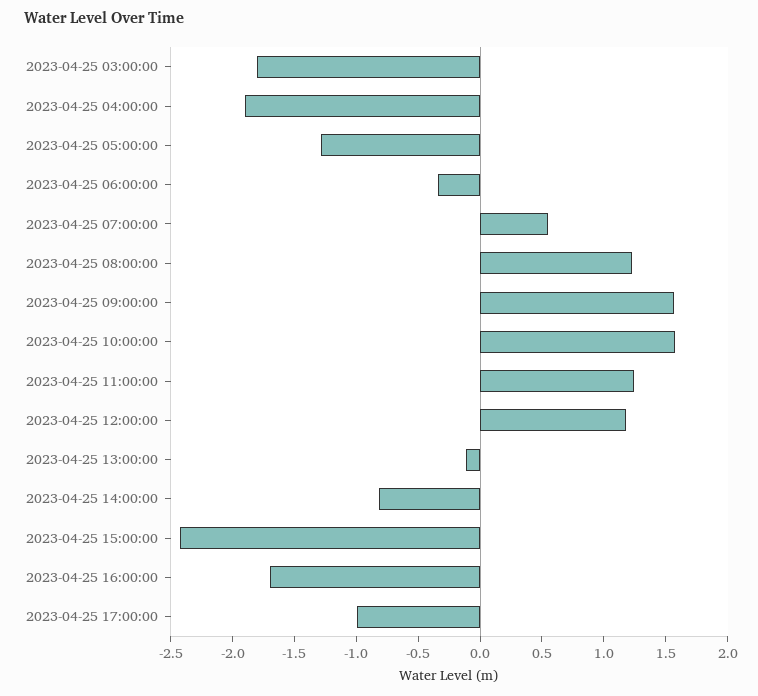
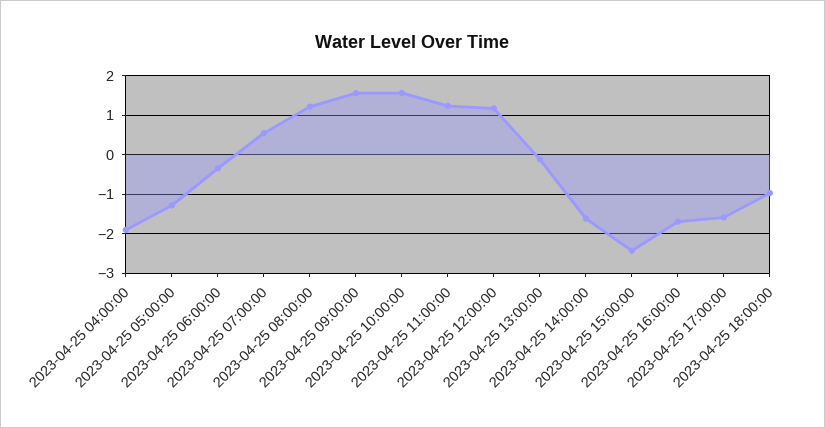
2023-04-25 03:00:00: -1.8 -> none
2023-04-25 14:00:00: -0.8 -> -1.6
2023-04-25 17:00:00: -1 -> -1.6
2023-04-25 18:00:00: none -> -1

